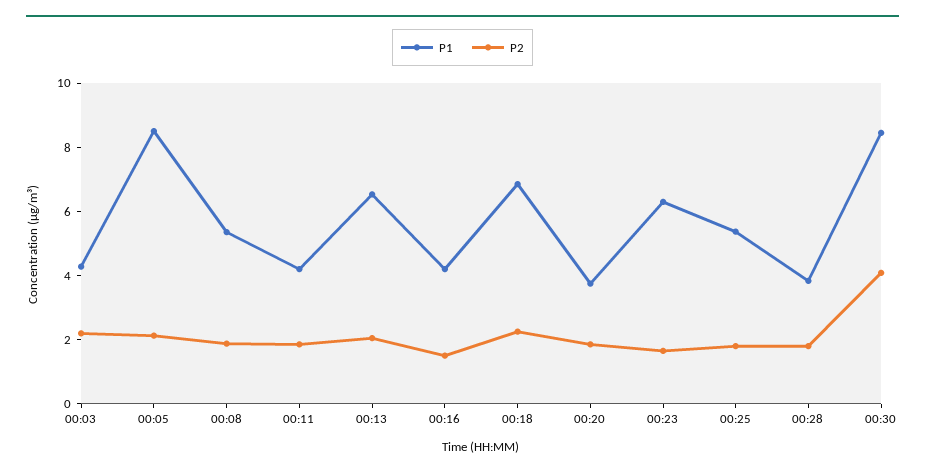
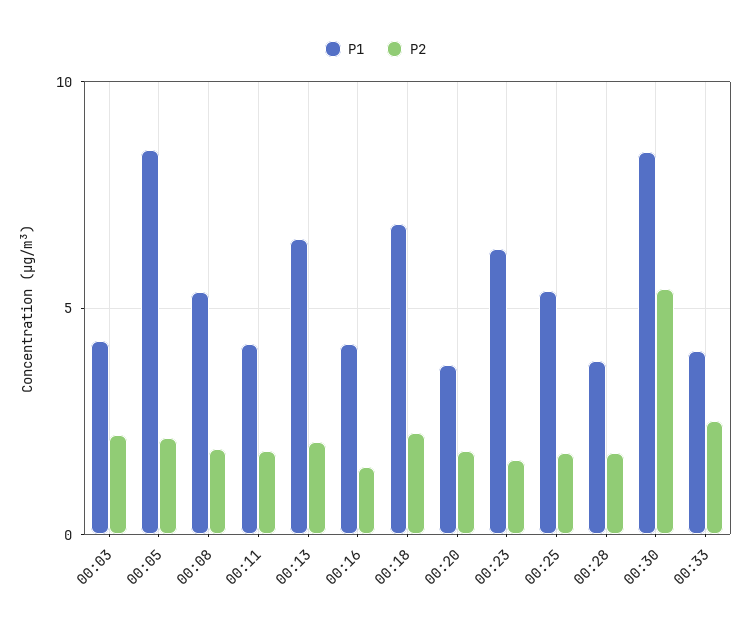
P2, 00:30: 4 -> 5.5
P1, 00:33: none -> 4
P2, 00:33: none -> 2.5

